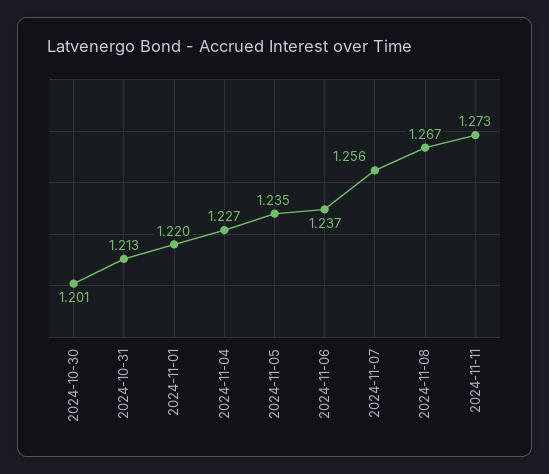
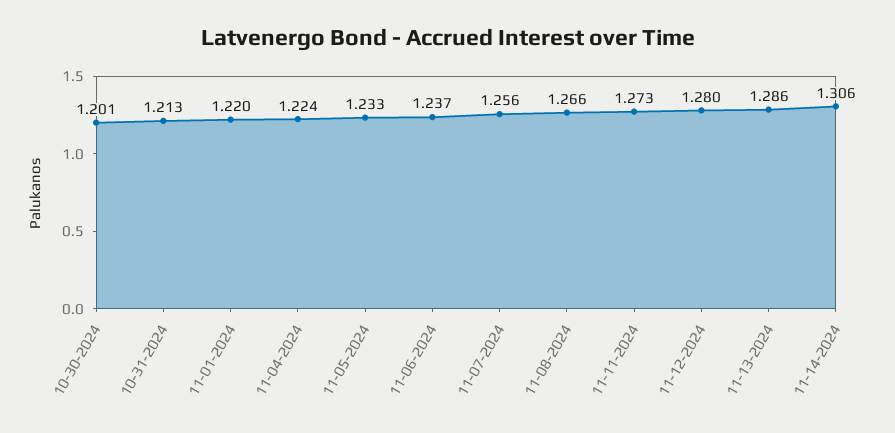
2024-11-04: 1.227 -> 1.224
2024-11-05: 1.235 -> 1.233
2024-11-08: 1.267 -> 1.266
11-12-2024: none -> 1.28
11-13-2024: none -> 1.286
11-14-2024: none -> 1.306

